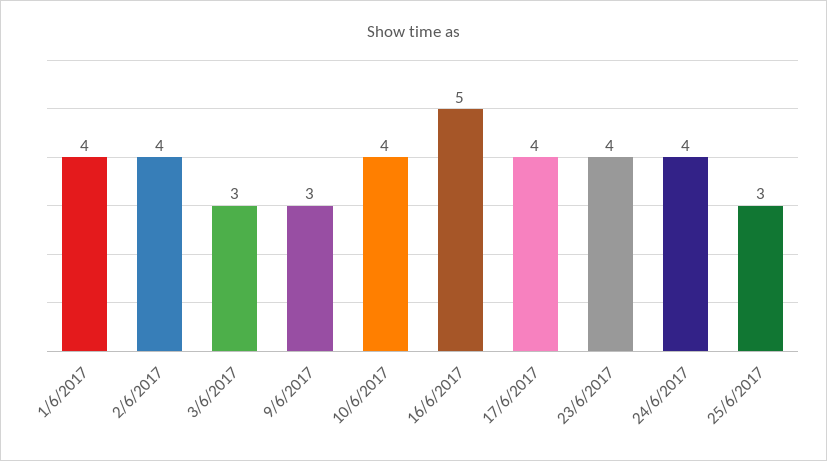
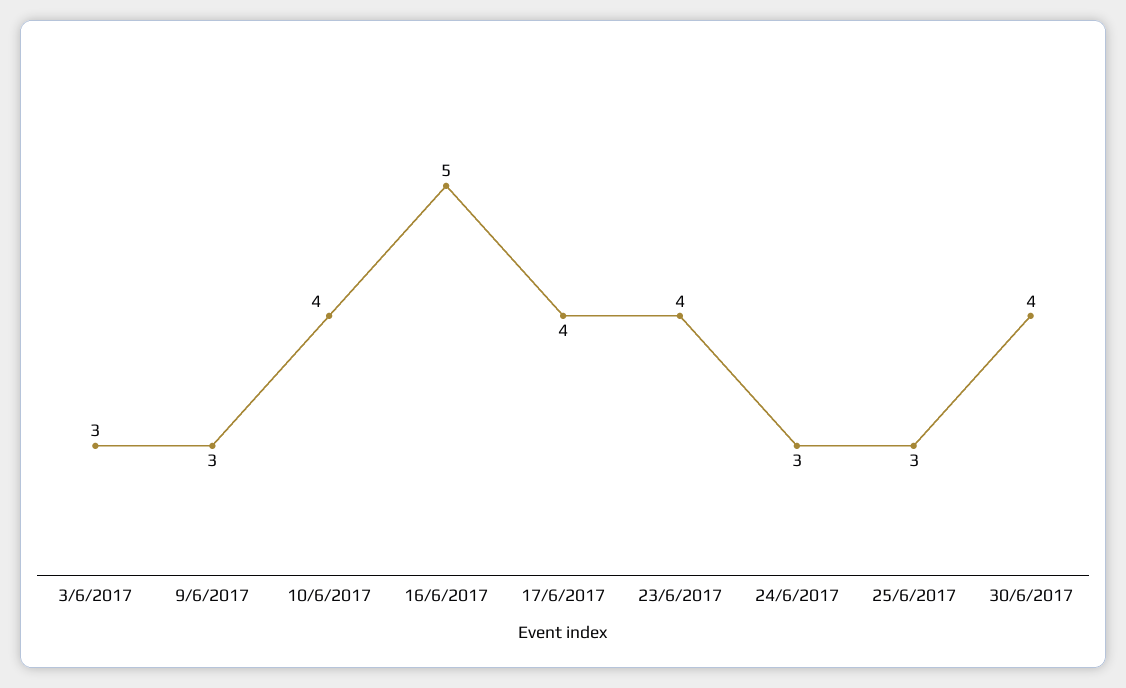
1/6/2017: 4 -> none
2/6/2017: 4 -> none
24/6/2017: 4 -> 3
30/6/2017: none -> 4

